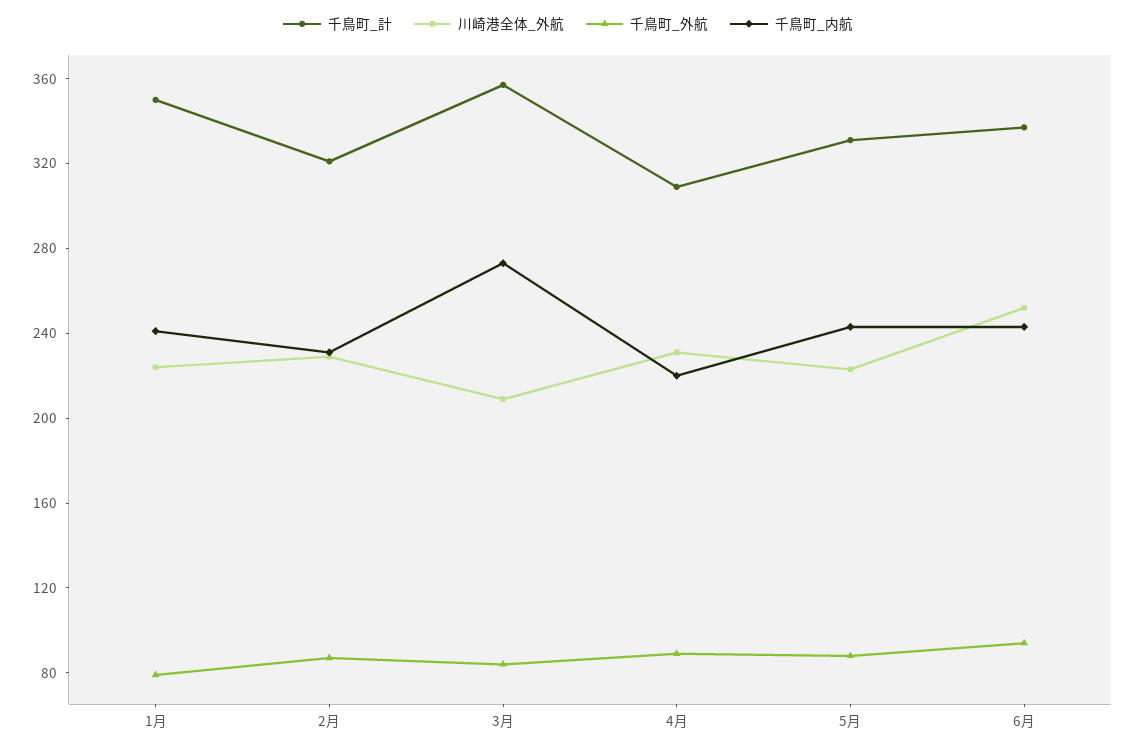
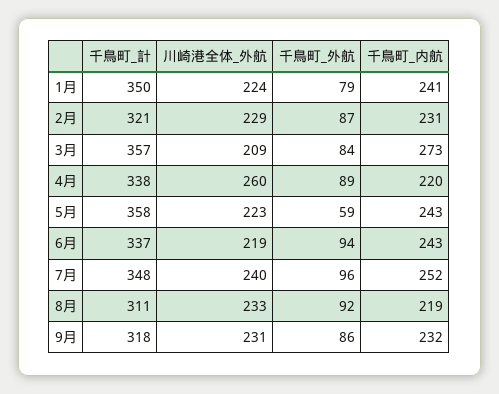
千鳥町_計, 4月: 310 -> 338
川崎港全体_外航, 4月: 230 -> 260
千鳥町_計, 5月: 330 -> 358
千鳥町_外航, 5月: 90 -> 59
川崎港全体_外航, 6月: 250 -> 219
千鳥町_計, 7月: none -> 348
川崎港全体_外航, 7月: none -> 240
千鳥町_外航, 7月: none -> 96
千鳥町_内航, 7月: none -> 252
千鳥町_計, 8月: none -> 311
川崎港全体_外航, 8月: none -> 233
千鳥町_外航, 8月: none -> 92
千鳥町_内航, 8月: none -> 219
千鳥町_計, 9月: none -> 318
川崎港全体_外航, 9月: none -> 231
千鳥町_外航, 9月: none -> 86
千鳥町_内航, 9月: none -> 232

